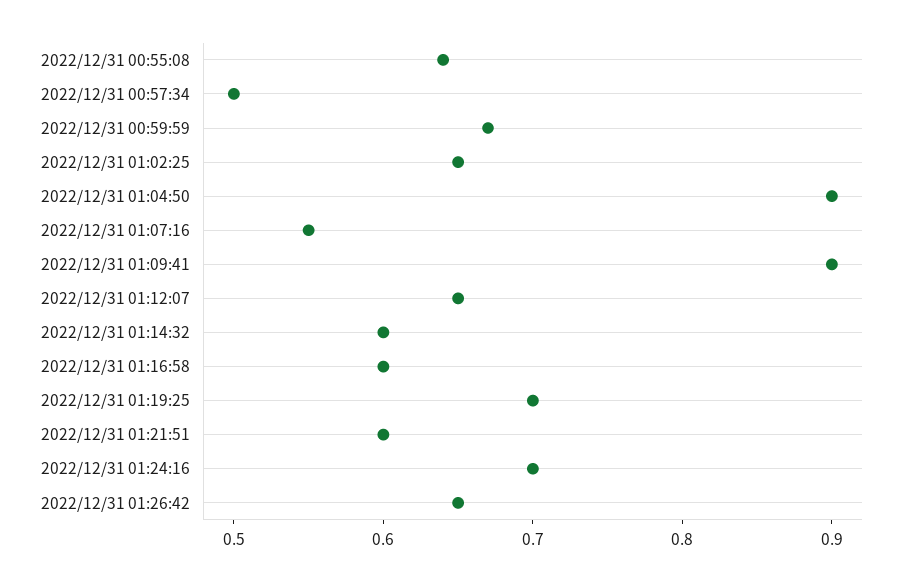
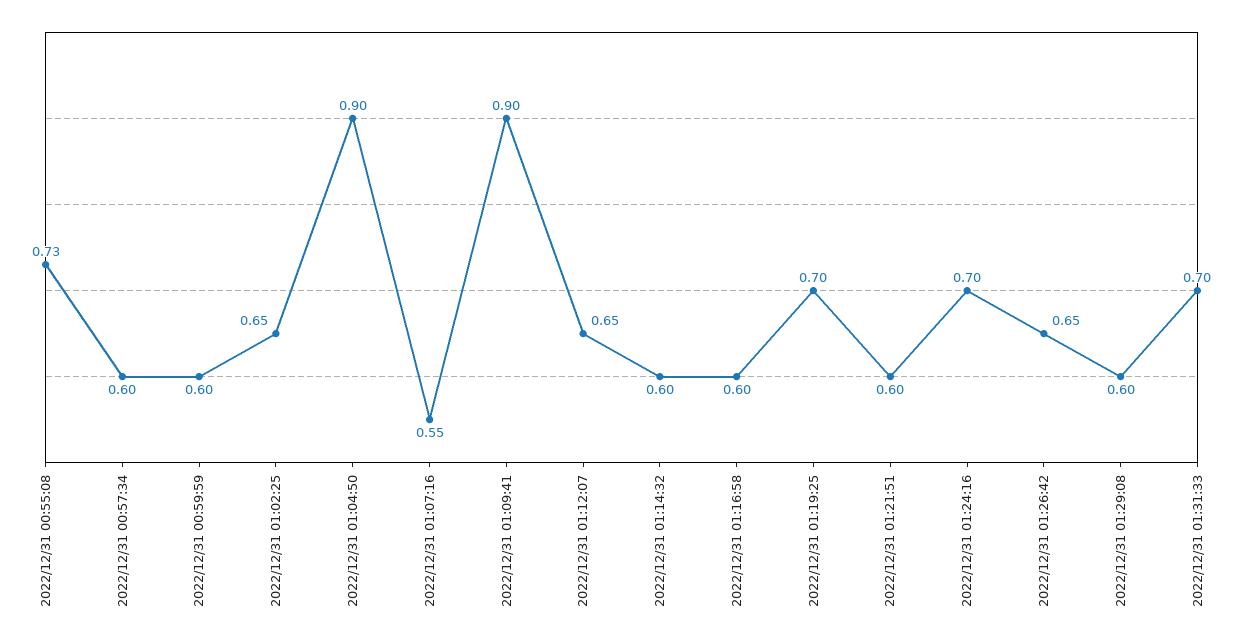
2022/12/31 00:55:08: 0.64 -> 0.73
2022/12/31 00:57:34: 0.5 -> 0.6
2022/12/31 00:59:59: 0.67 -> 0.6
2022/12/31 01:29:08: none -> 0.6
2022/12/31 01:31:33: none -> 0.7

